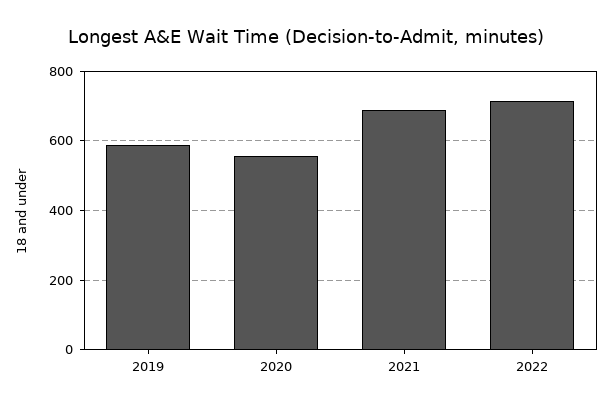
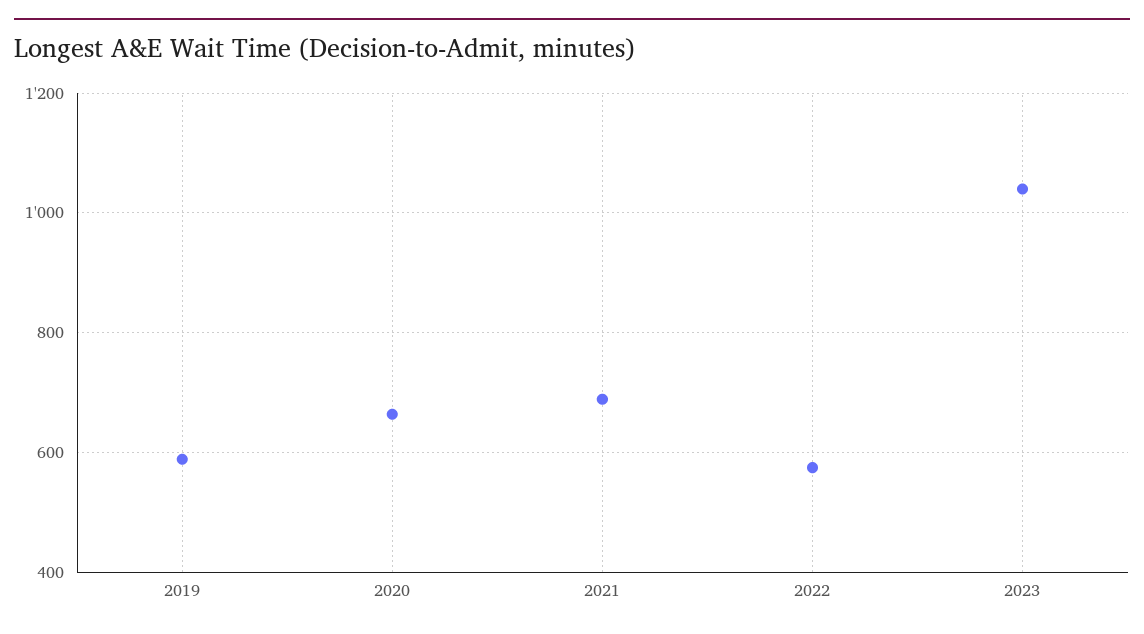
2020: 560 -> 660
2022: 720 -> 580
2023: none -> 1040

